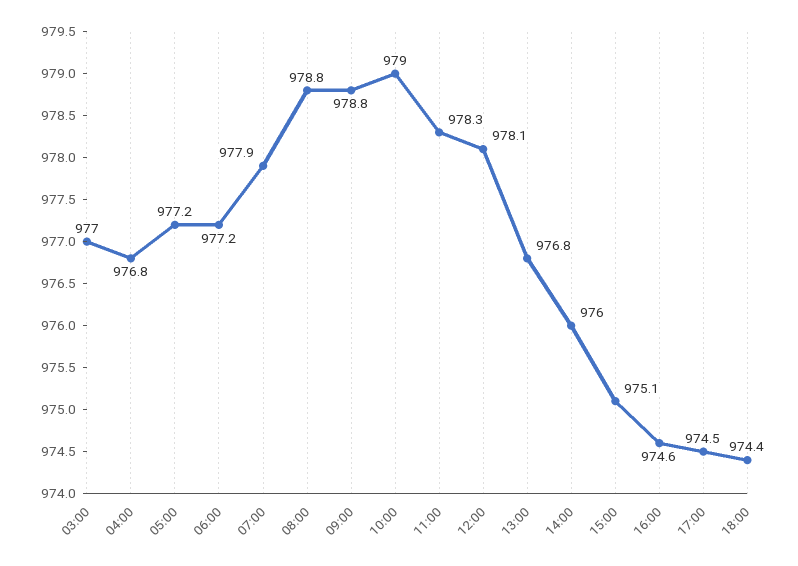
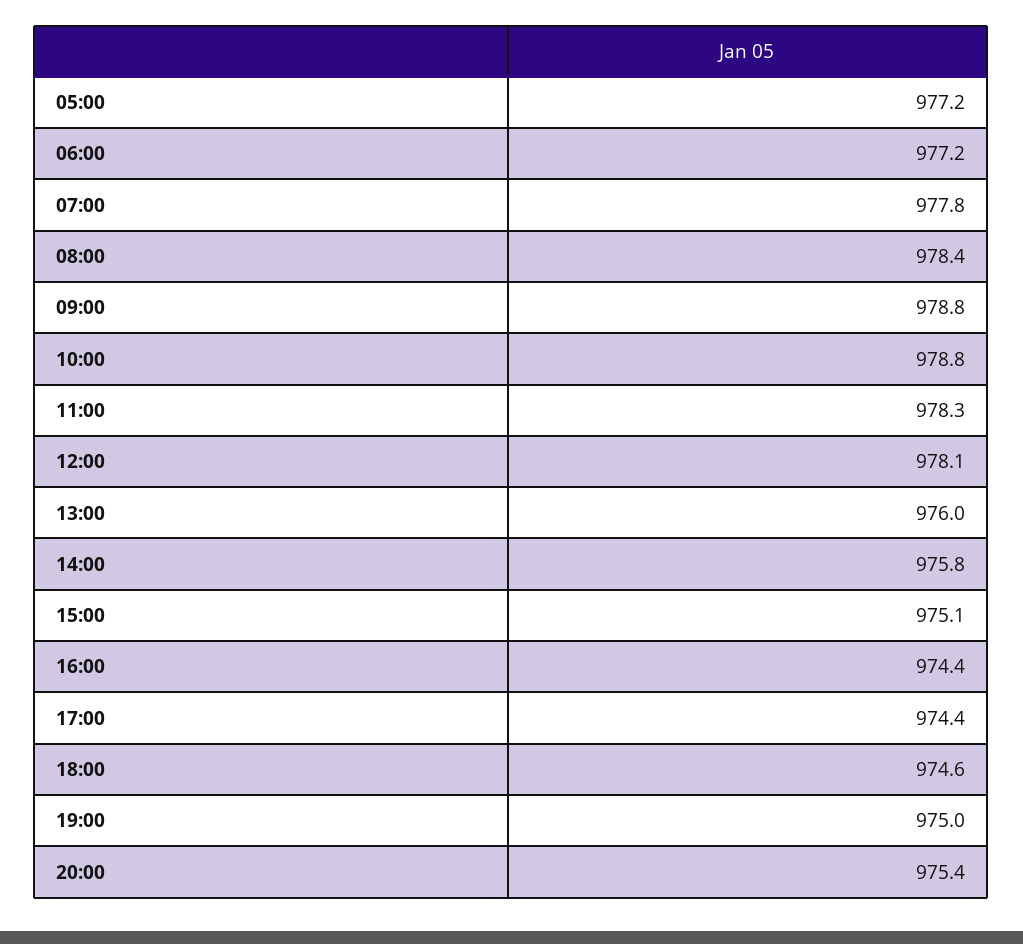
03:00: 977 -> none
04:00: 976.8 -> none
07:00: 977.9 -> 977.8
08:00: 978.8 -> 978.4
10:00: 979 -> 978.8
13:00: 976.8 -> 976
14:00: 976 -> 975.8
16:00: 974.6 -> 974.4
17:00: 974.5 -> 974.4
18:00: 974.4 -> 974.6
19:00: none -> 975
20:00: none -> 975.4

